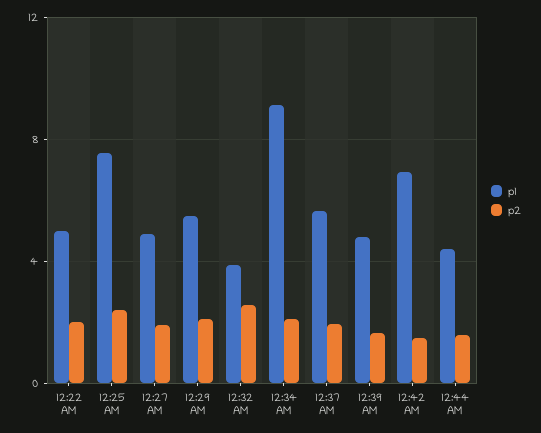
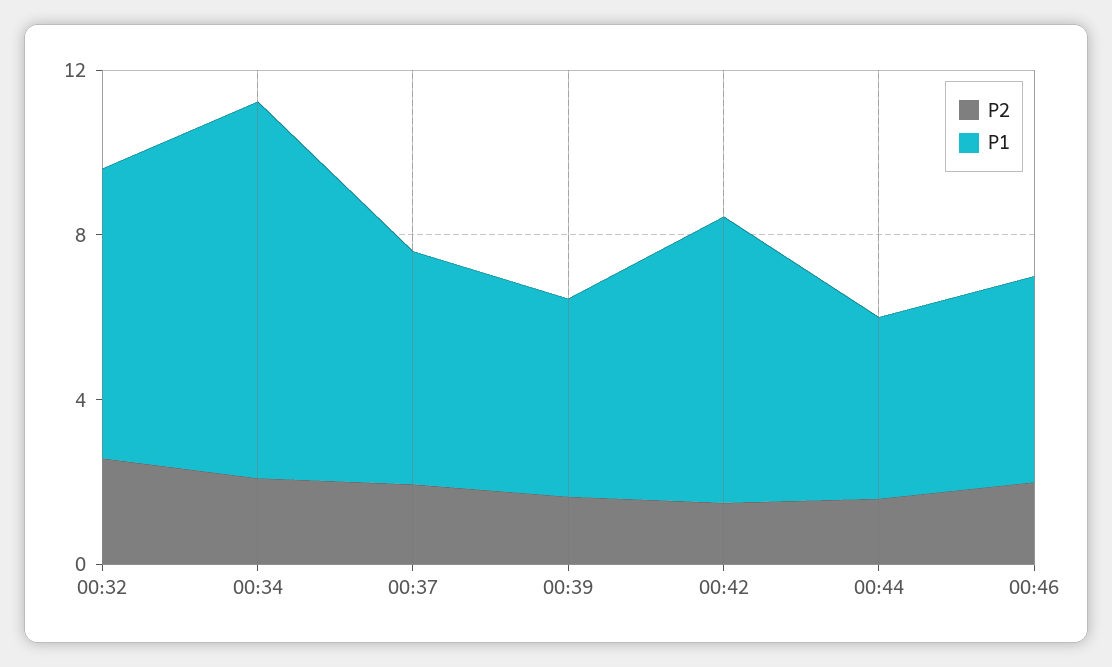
p1, 12:22 AM: 5 -> none
p2, 12:22 AM: 2 -> none
p1, 12:25 AM: 7.5 -> none
p2, 12:25 AM: 2.5 -> none
p1, 12:27 AM: 5 -> none
p2, 12:27 AM: 2 -> none
p1, 12:29 AM: 5.5 -> none
p2, 12:29 AM: 2 -> none
p1, 12:32 AM: 4 -> 7
p2, 00:46: none -> 2
p1, 00:46: none -> 5

